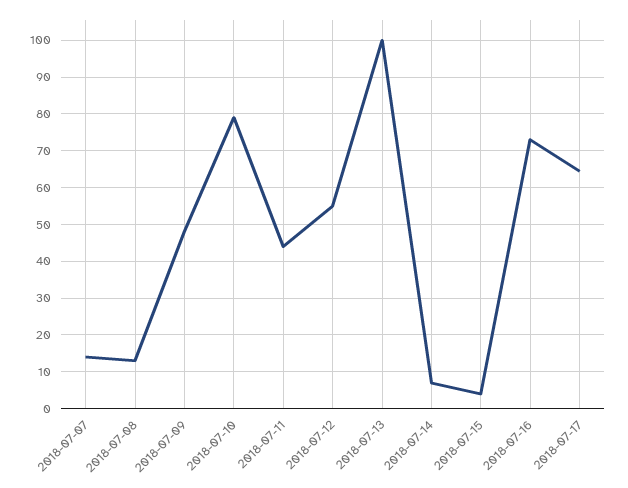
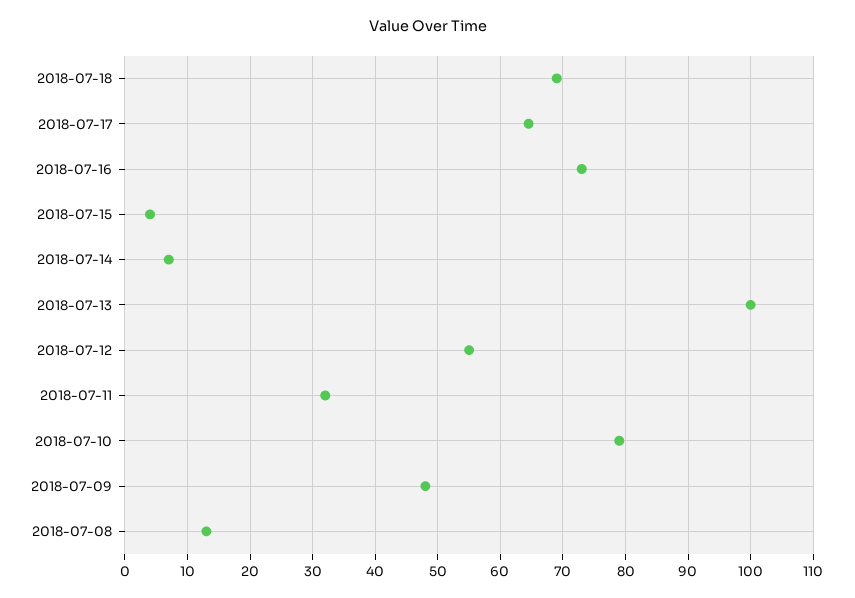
2018-07-07: 14 -> none
2018-07-11: 44 -> 32
2018-07-18: none -> 69

